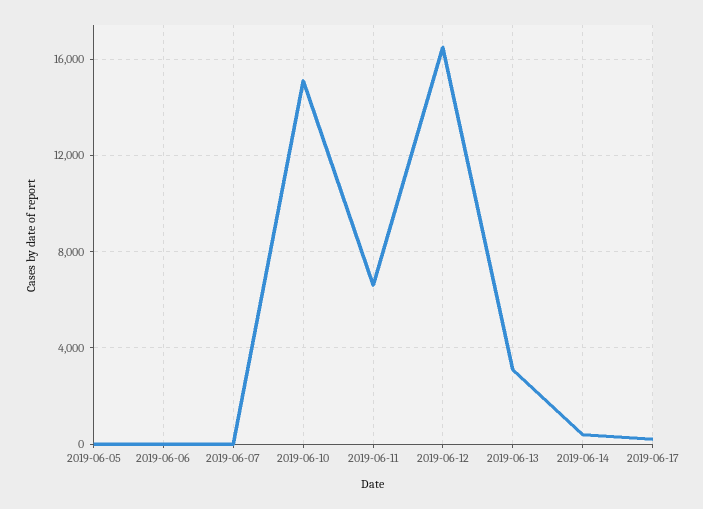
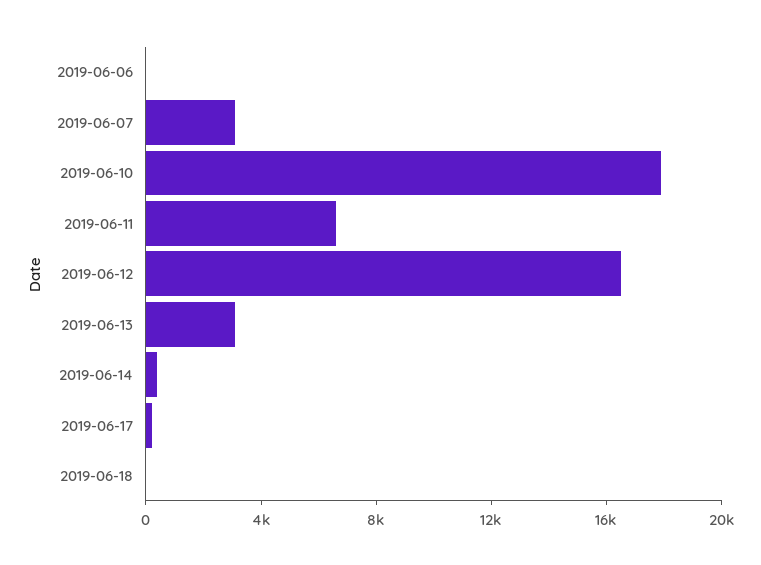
2019-06-05: 0 -> none
2019-06-07: 0 -> 3000
2019-06-10: 15000 -> 18000
2019-06-18: none -> 0

